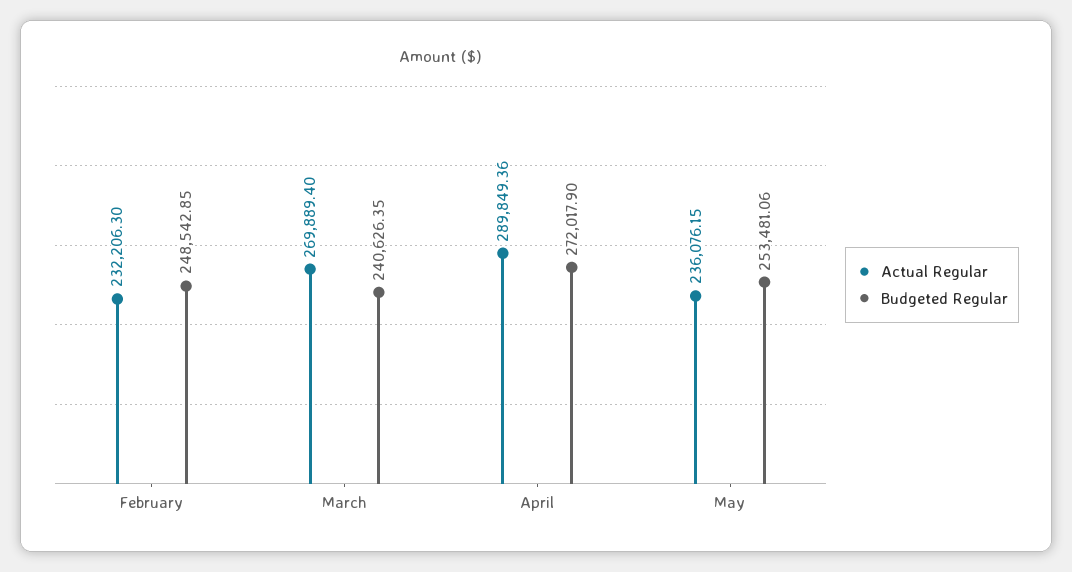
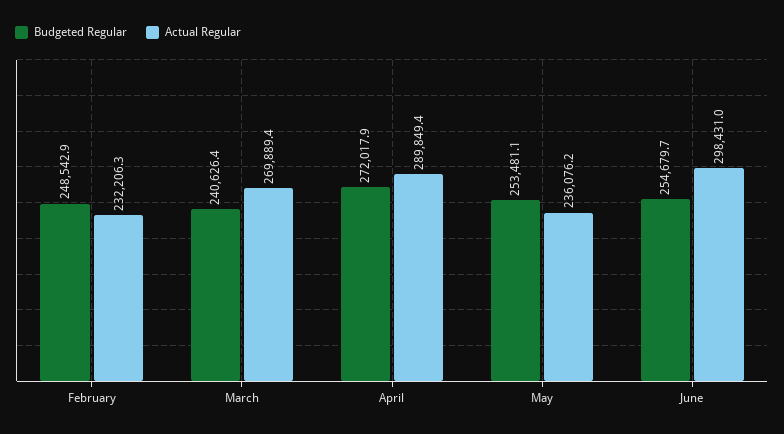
Budgeted Regular, June: none -> 254679.7
Actual Regular, June: none -> 298431

